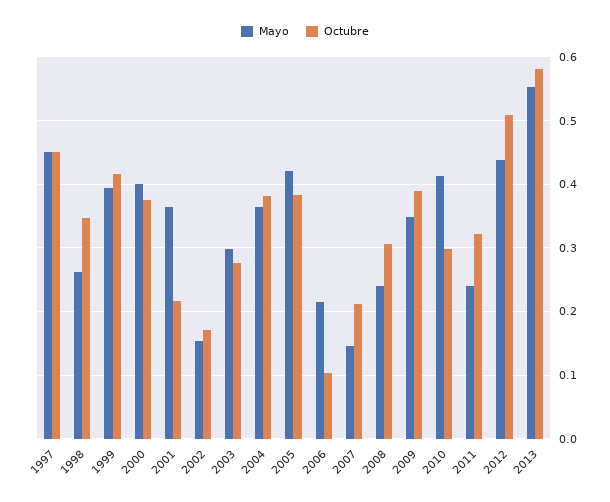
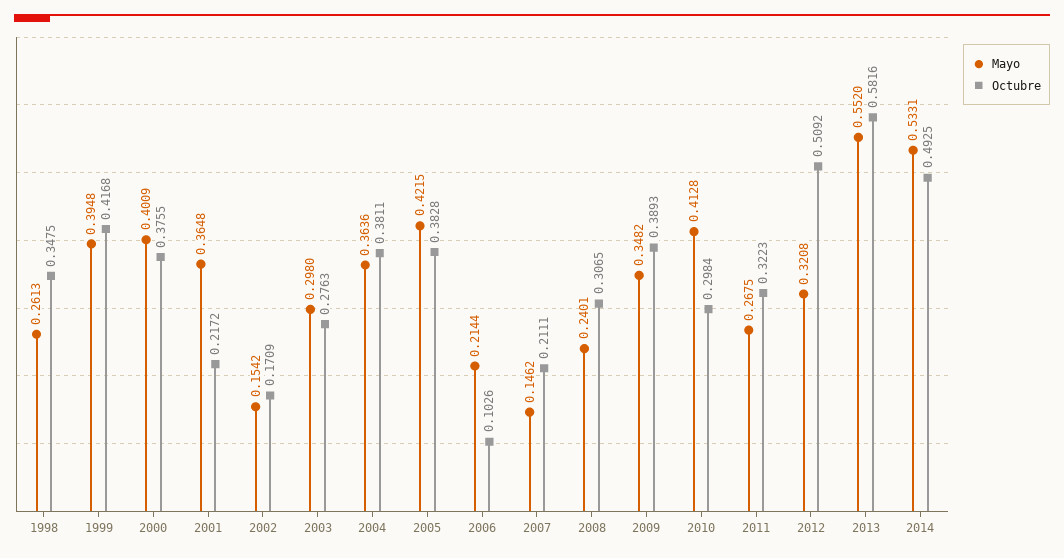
Mayo, 1997: 0.45 -> none
Octubre, 1997: 0.45 -> none
Mayo, 2011: 0.24 -> 0.2675
Mayo, 2012: 0.44 -> 0.3208
Mayo, 2014: none -> 0.5331
Octubre, 2014: none -> 0.4925

